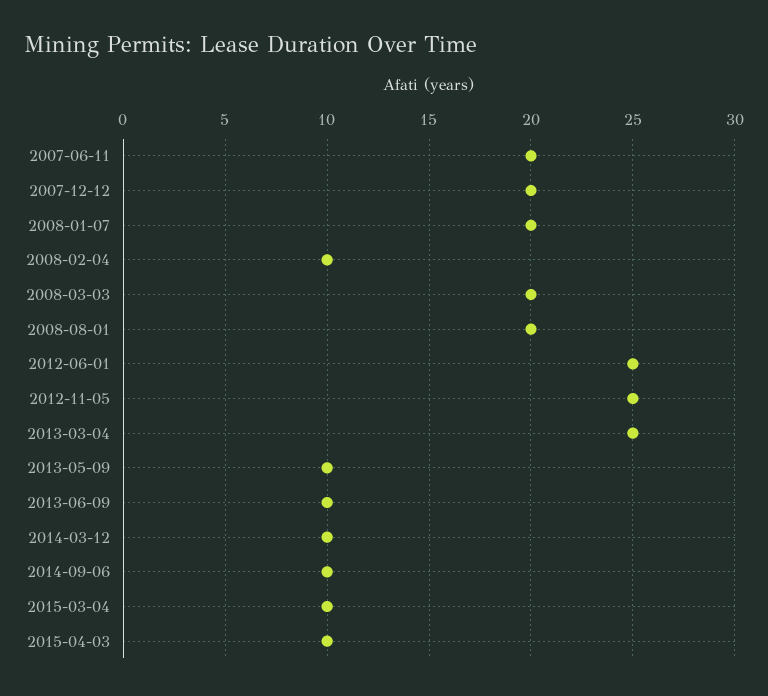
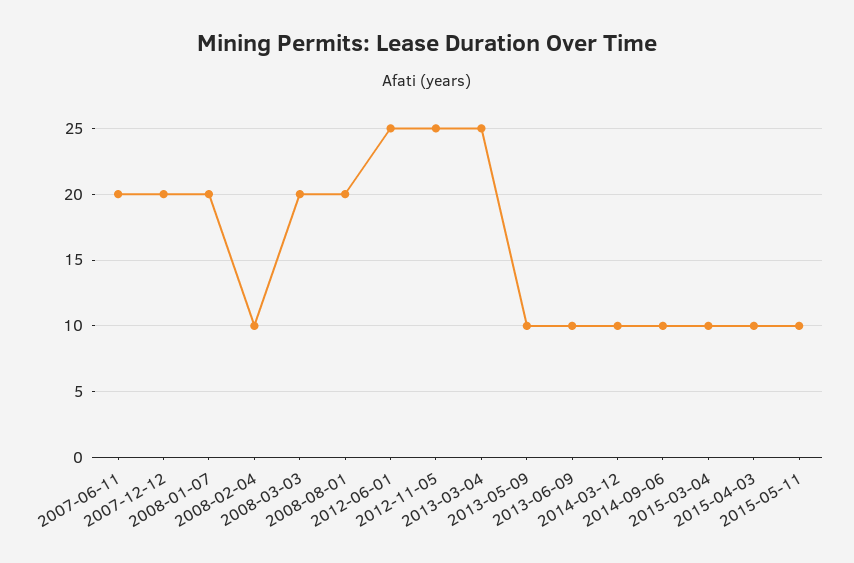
2015-05-11: none -> 10

